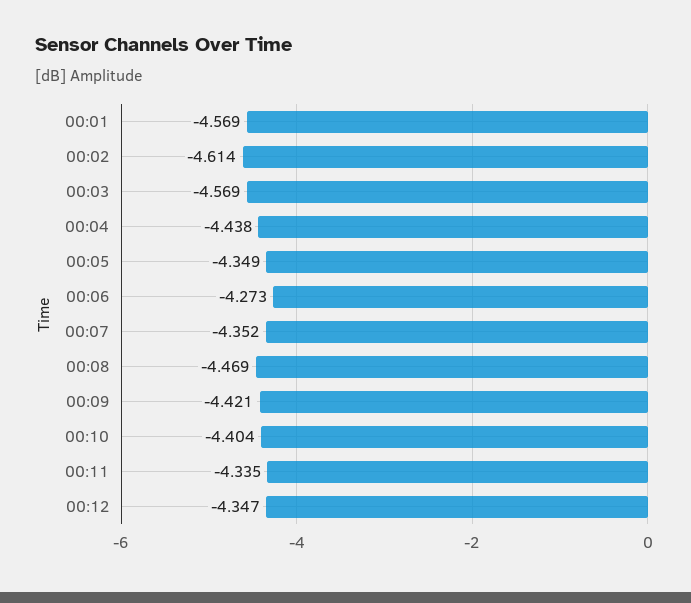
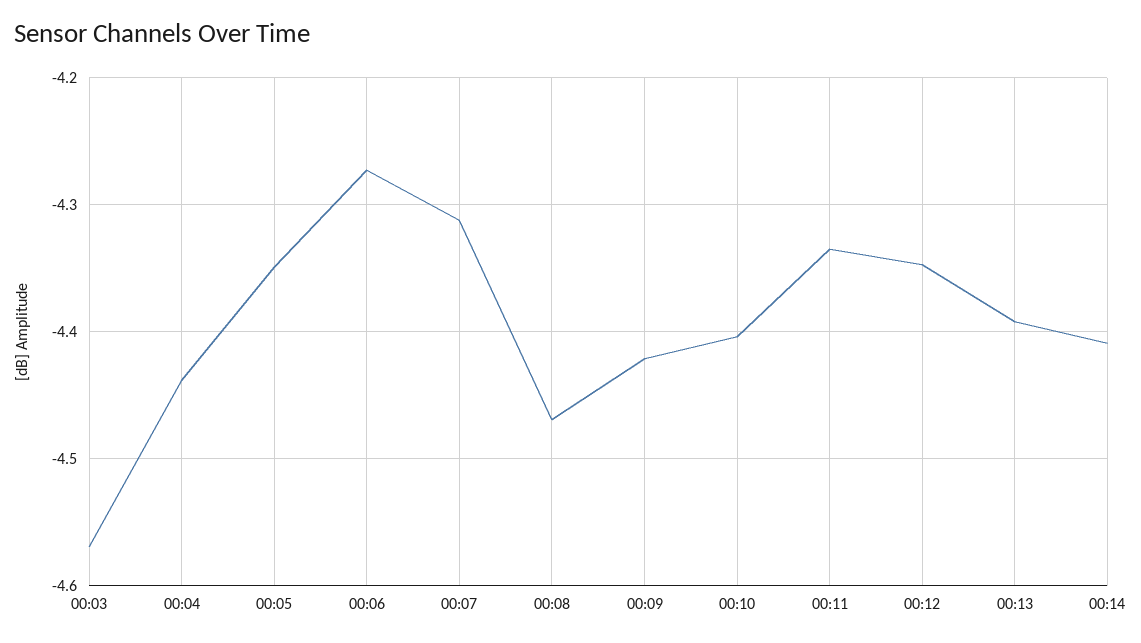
00:01: -4.569 -> none
00:02: -4.614 -> none
00:07: -4.352 -> -4.31
00:13: none -> -4.39
00:14: none -> -4.41

